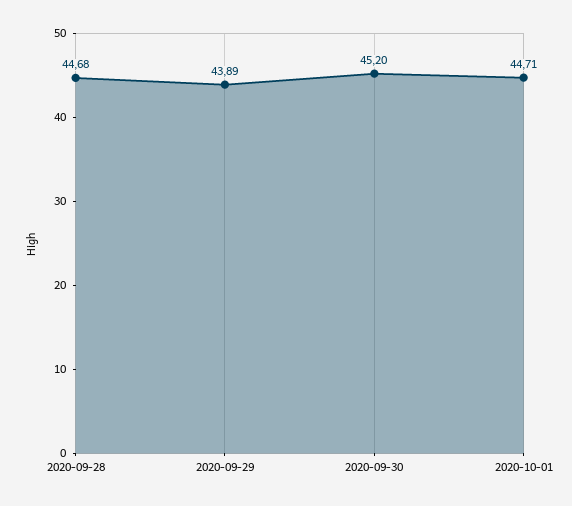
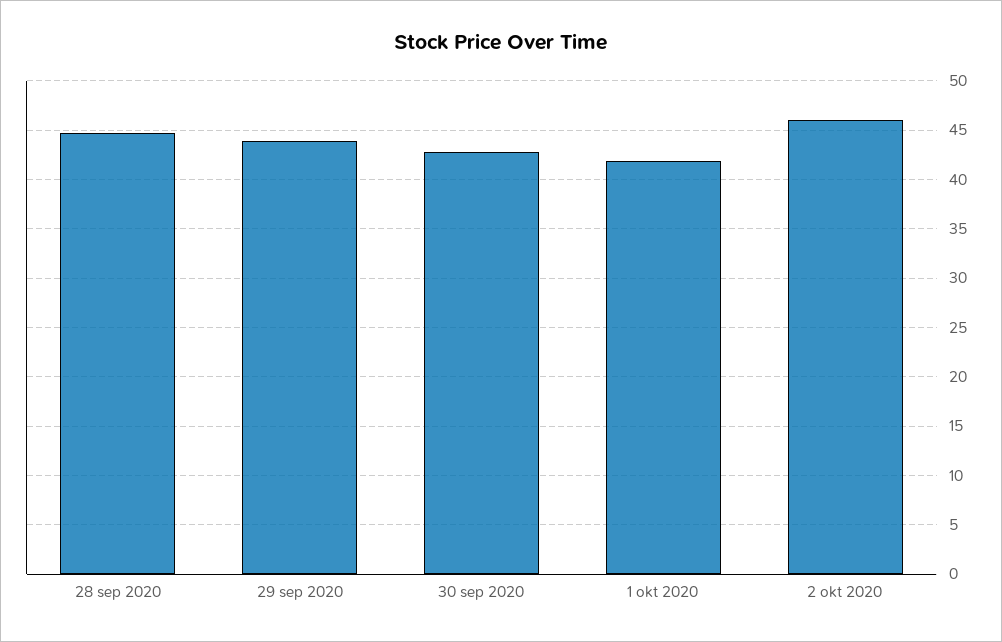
2020-09-30: 45.2 -> 43
2020-10-01: 44.71 -> 42
2 okt 2020: none -> 46

